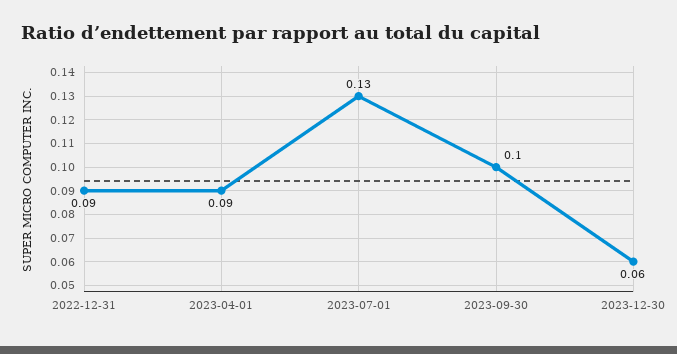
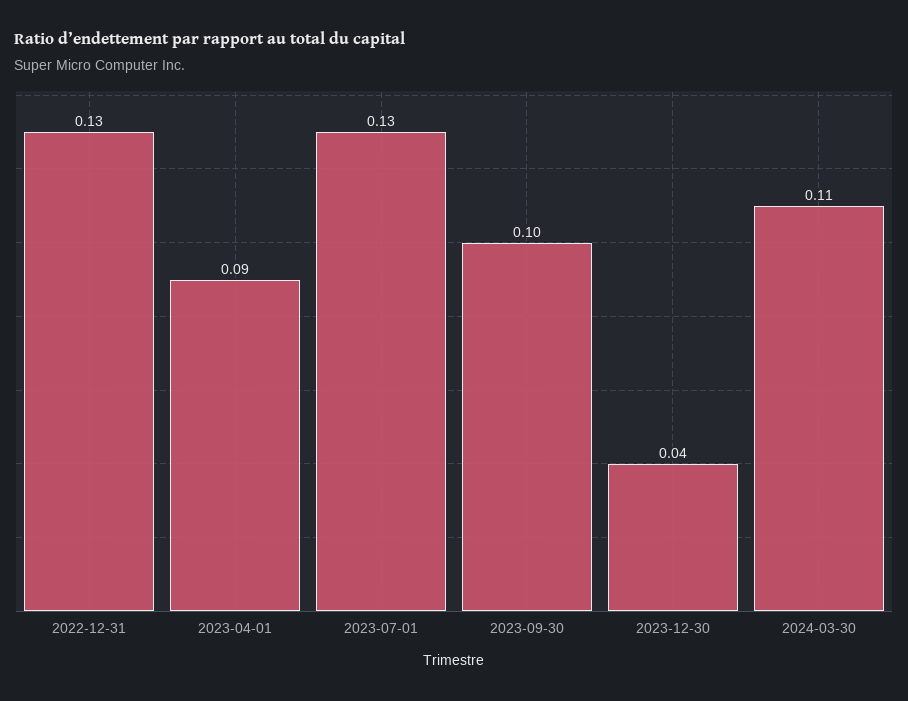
2022-12-31: 0.09 -> 0.13
2023-12-30: 0.06 -> 0.04
2024-03-30: none -> 0.11

